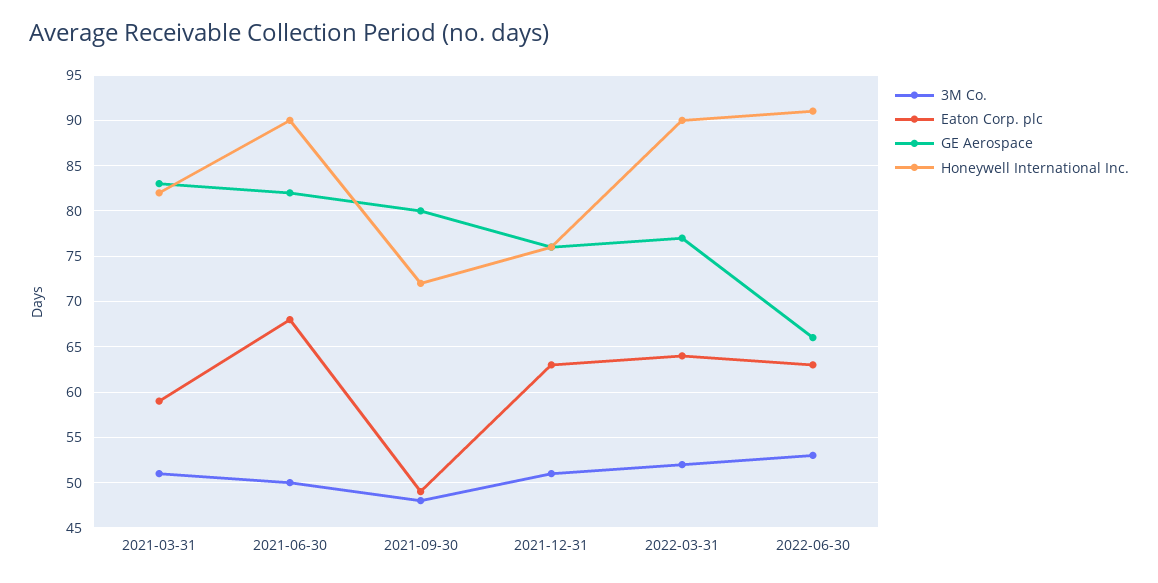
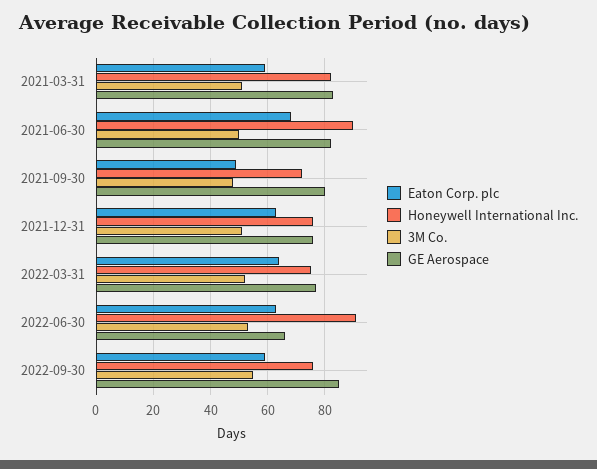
Honeywell International Inc., 2022-03-31: 90 -> 75
Eaton Corp. plc, 2022-09-30: none -> 60
Honeywell International Inc., 2022-09-30: none -> 75
3M Co., 2022-09-30: none -> 55
GE Aerospace, 2022-09-30: none -> 85

